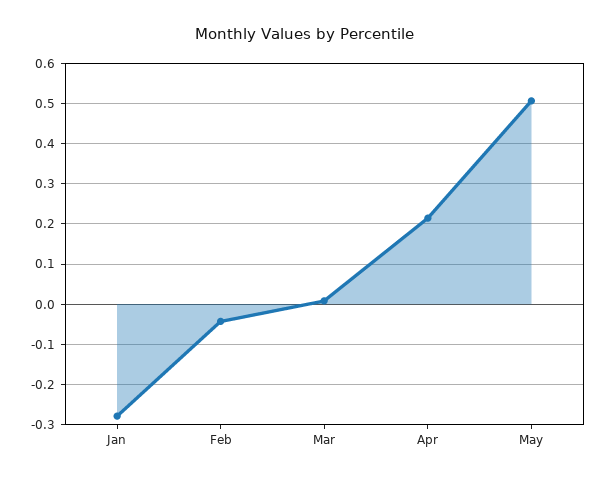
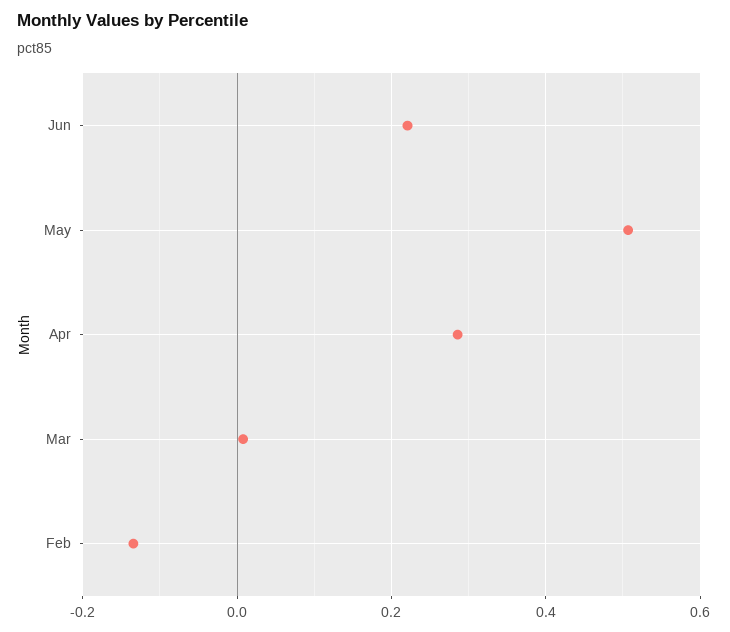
Jan: -0.28 -> none
Feb: -0.04 -> -0.14
Apr: 0.22 -> 0.28
Jun: none -> 0.22

